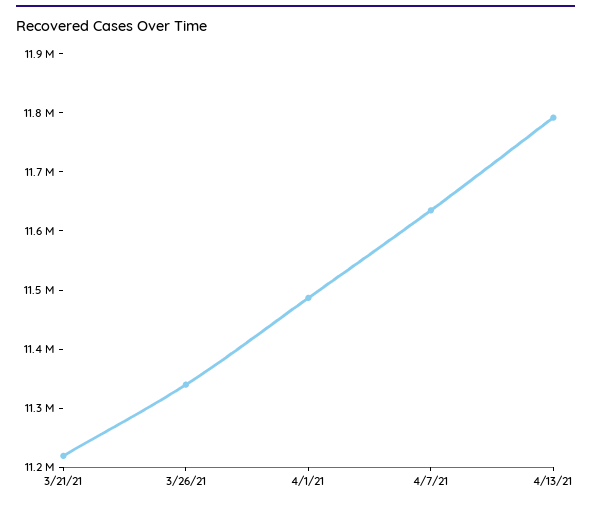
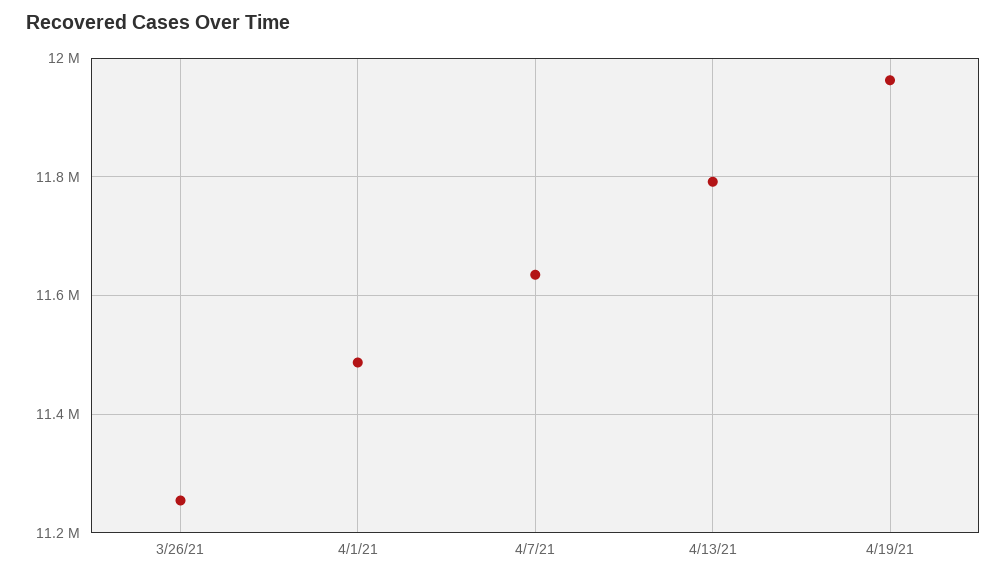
3/21/21: 11220000 -> none
3/26/21: 11340000 -> 11260000
4/19/21: none -> 11960000

